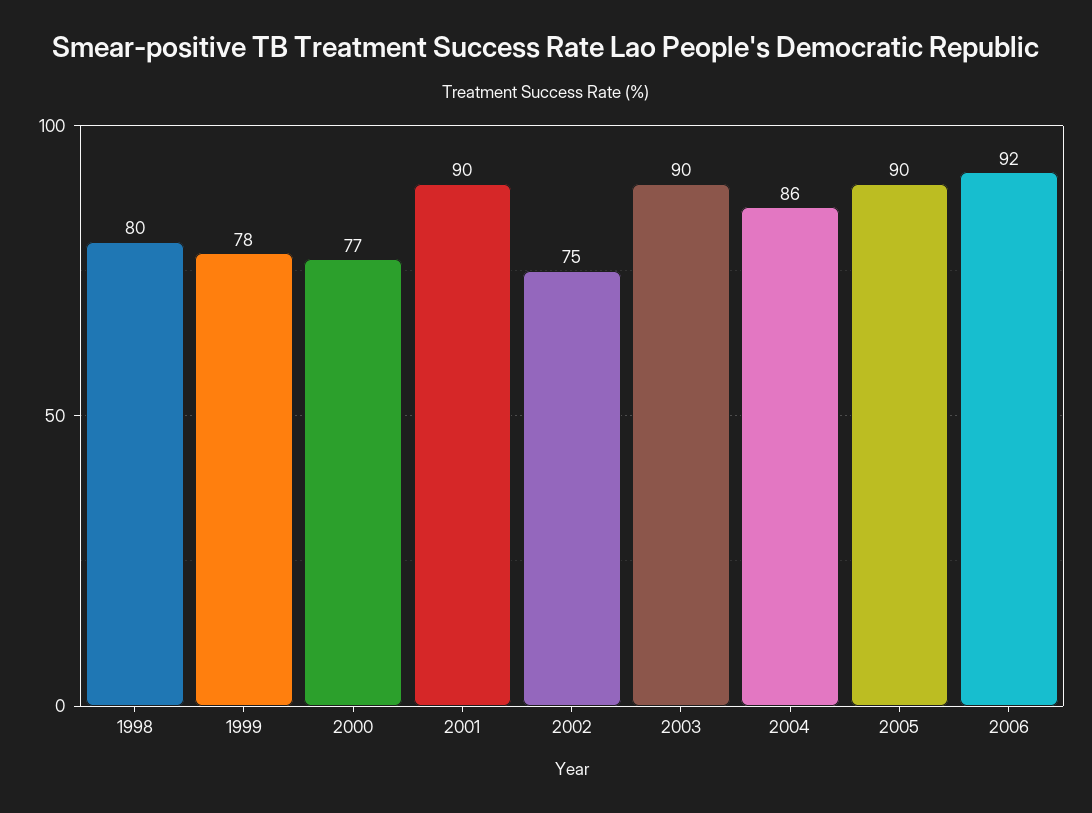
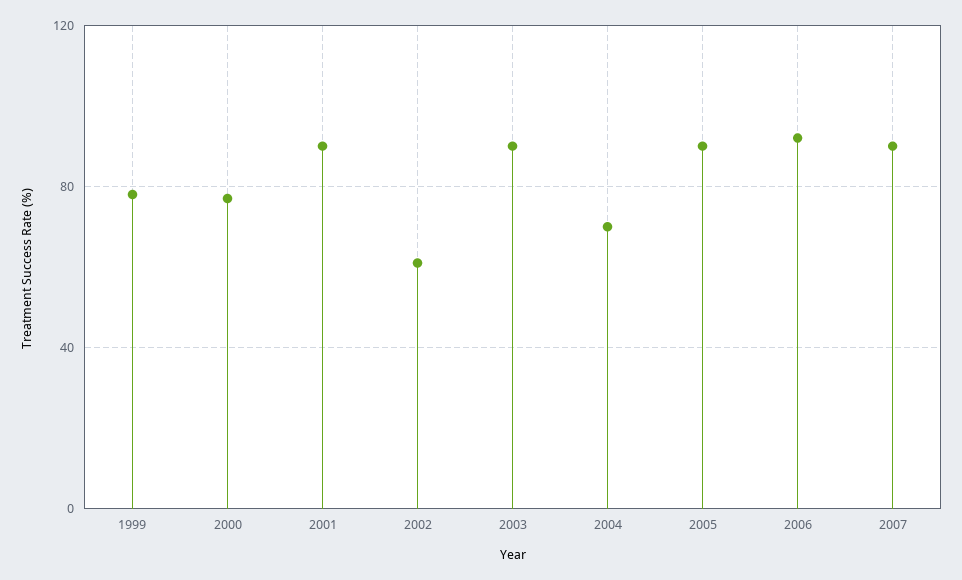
1998: 80 -> none
2002: 75 -> 60
2004: 86 -> 70
2007: none -> 90

